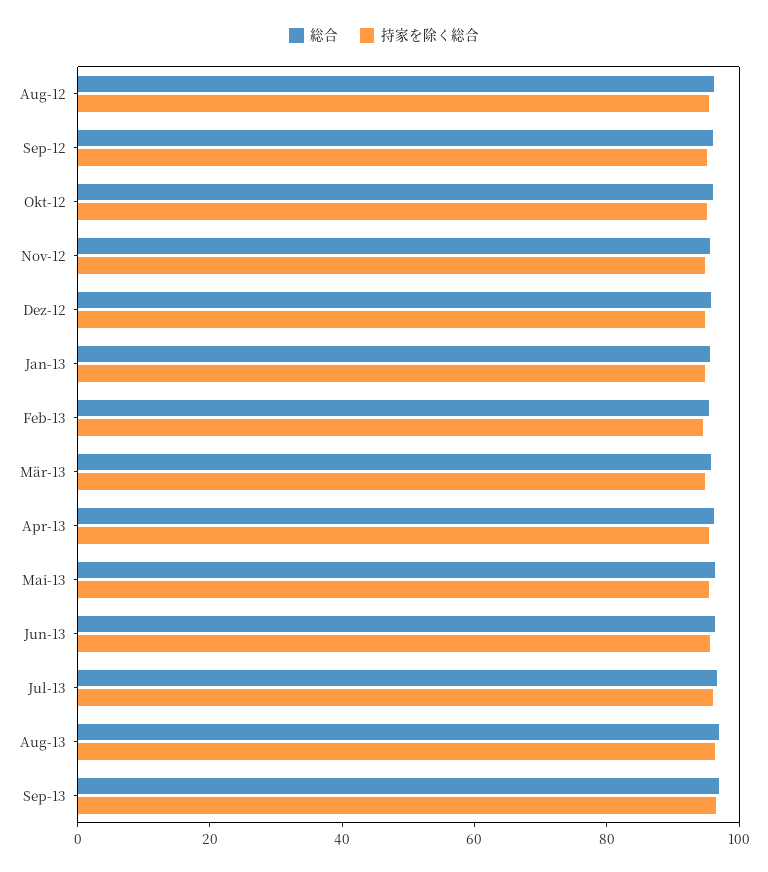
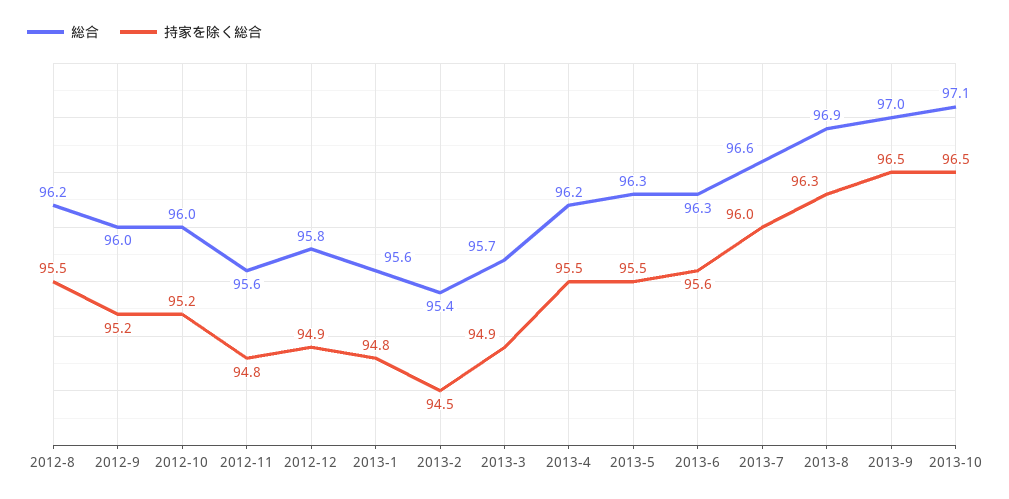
総合, 2013-10: none -> 97.1
持家を除く総合, 2013-10: none -> 96.5

